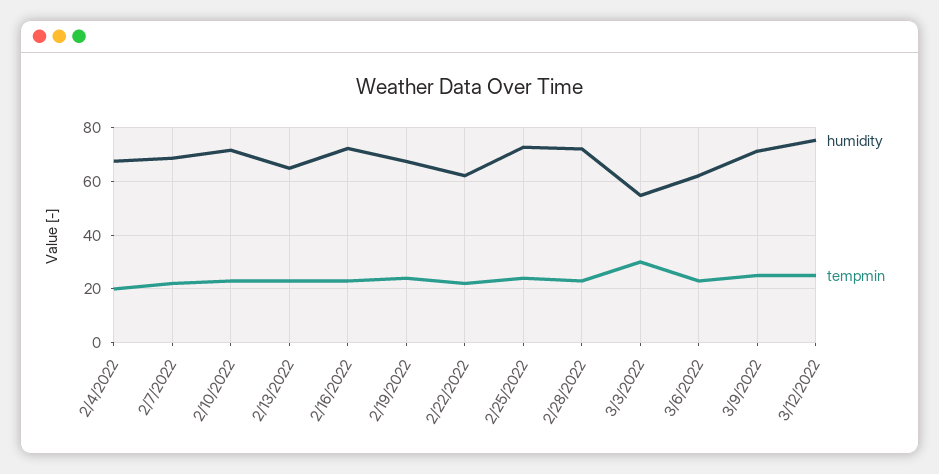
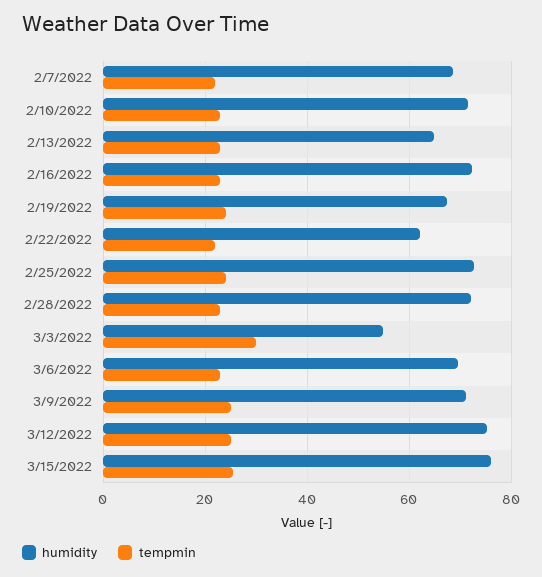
humidity, 2/4/2022: 67.5 -> none
tempmin, 2/4/2022: 20 -> none
humidity, 3/6/2022: 62.5 -> 70
humidity, 3/15/2022: none -> 76
tempmin, 3/15/2022: none -> 26

